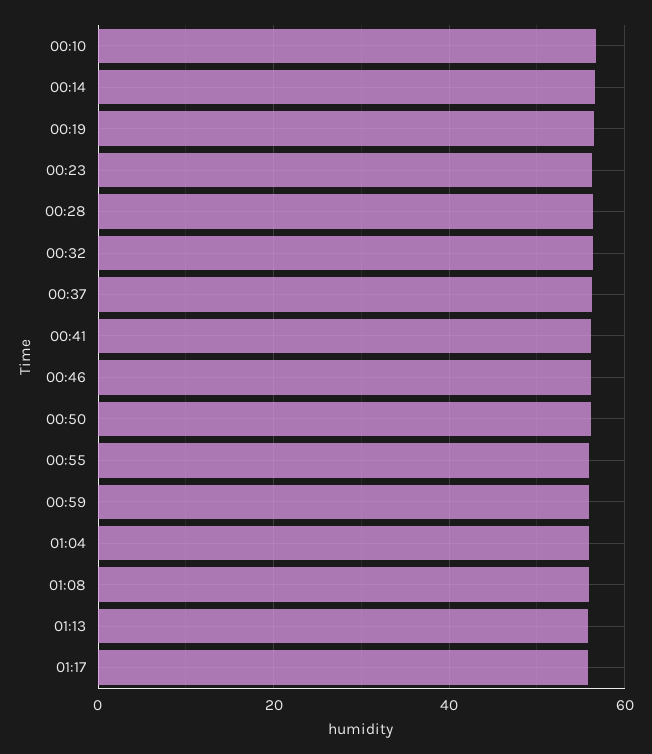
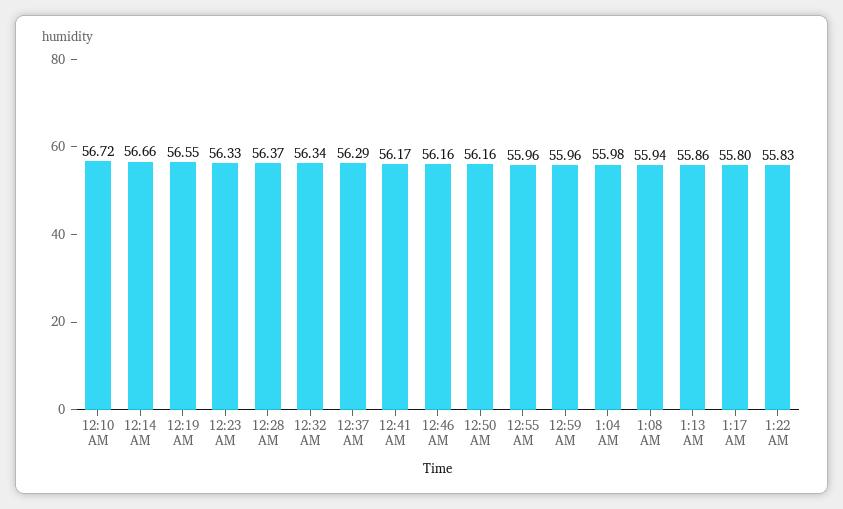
1:22 AM: none -> 55.83

